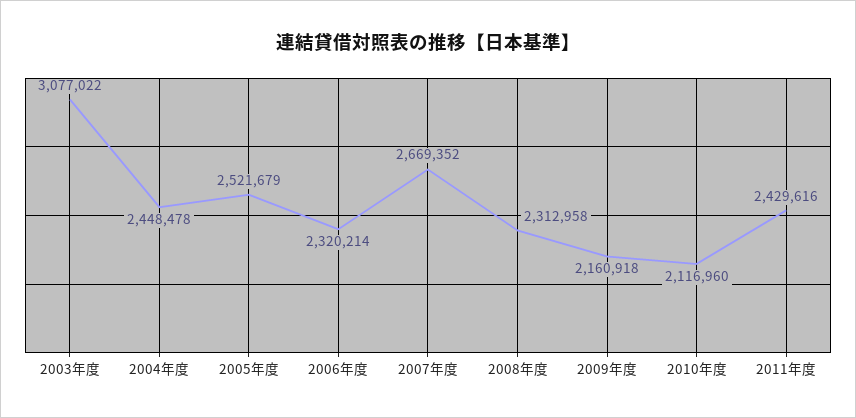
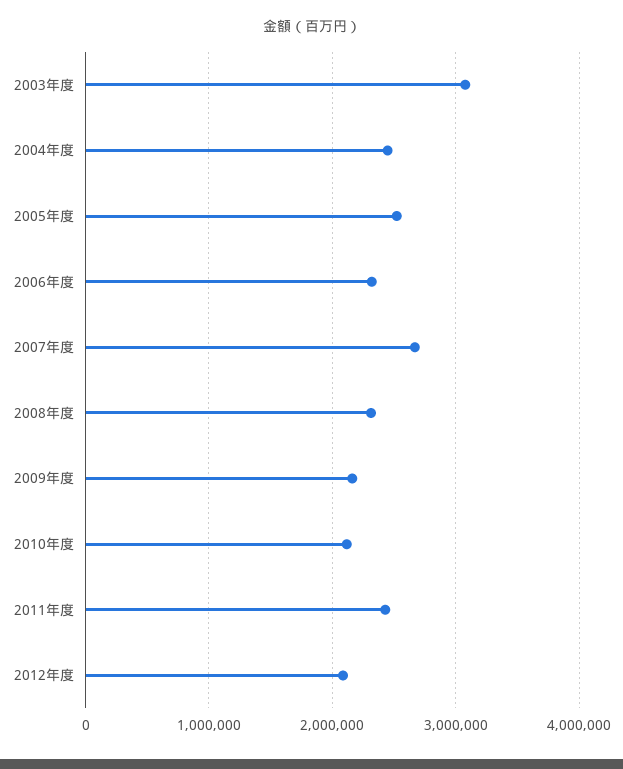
2012年度: none -> 2100000

